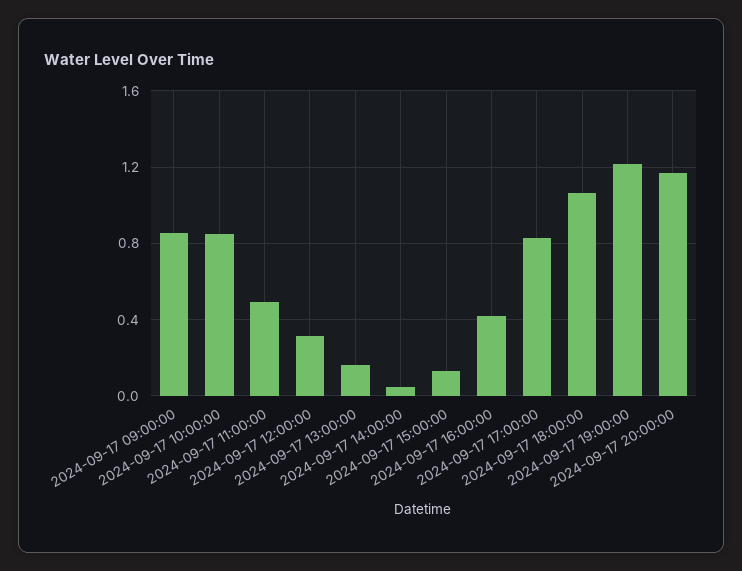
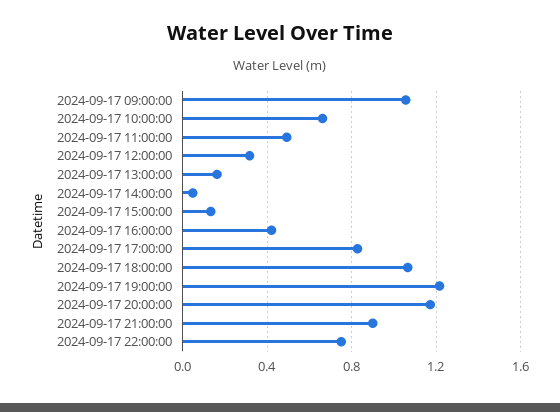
2024-09-17 09:00:00: 0.85 -> 1.05
2024-09-17 10:00:00: 0.85 -> 0.65
2024-09-17 21:00:00: none -> 0.9
2024-09-17 22:00:00: none -> 0.75

